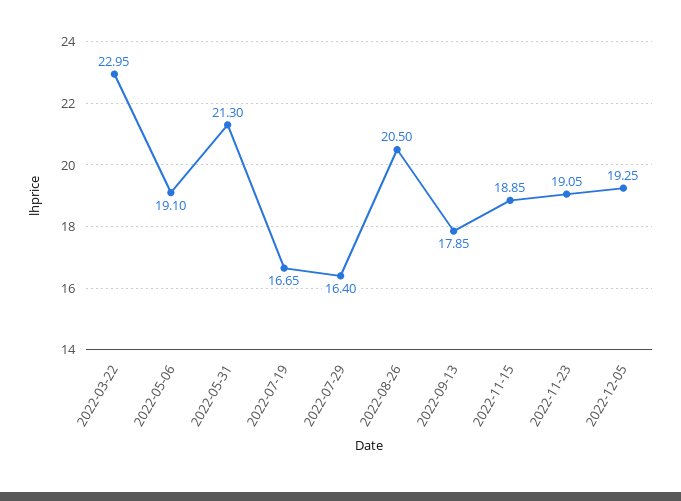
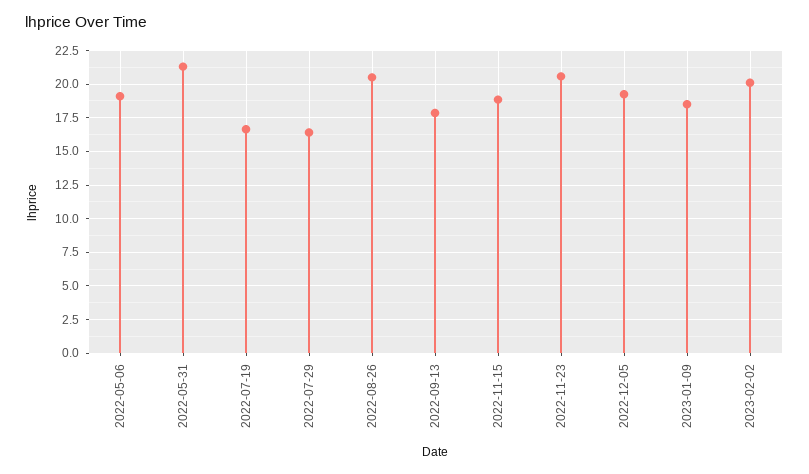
2022-03-22: 22.95 -> none
2022-11-23: 19.05 -> 20.5
2023-01-09: none -> 18.5
2023-02-02: none -> 20

